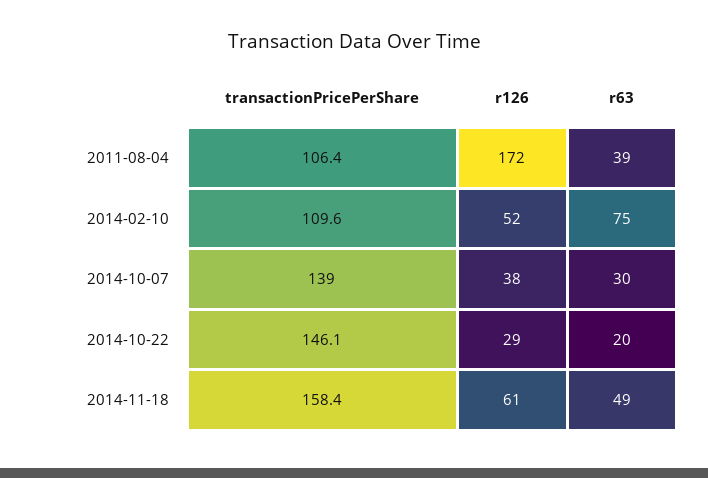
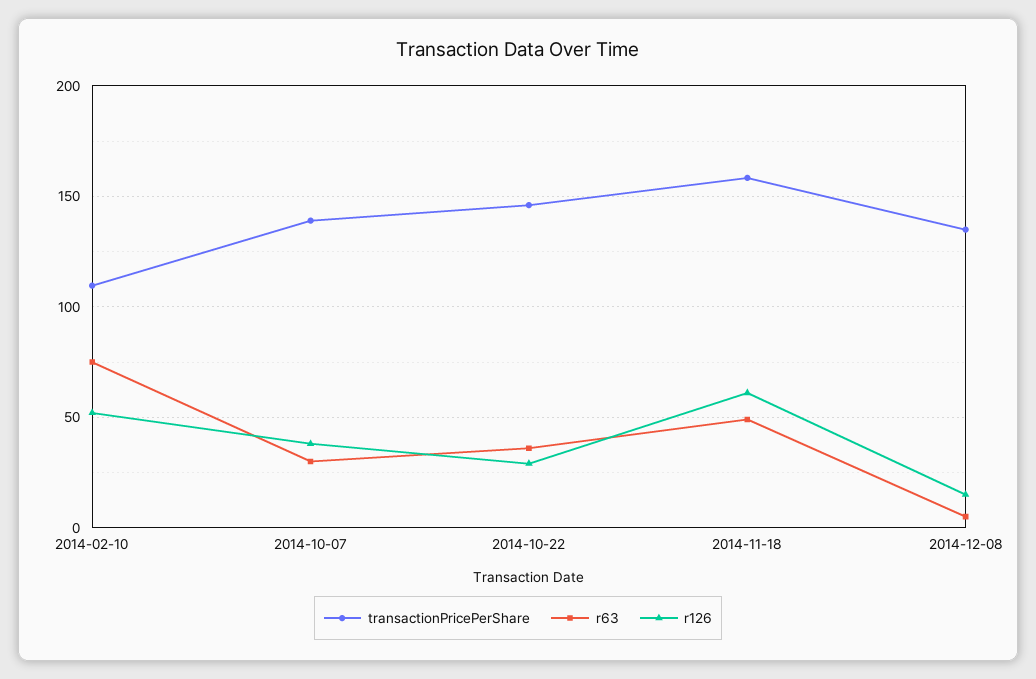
transactionPricePerShare, 2011-08-04: 106.4 -> none
r126, 2011-08-04: 172 -> none
r63, 2011-08-04: 39 -> none
r63, 2014-10-22: 20 -> 35
transactionPricePerShare, 2014-12-08: none -> 135
r63, 2014-12-08: none -> 5
r126, 2014-12-08: none -> 15

